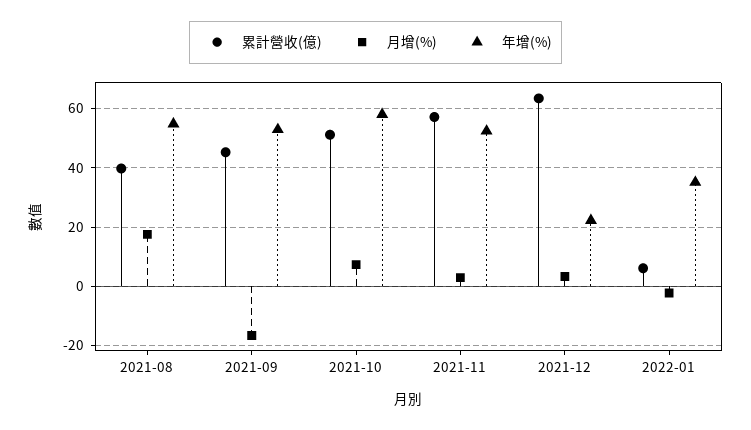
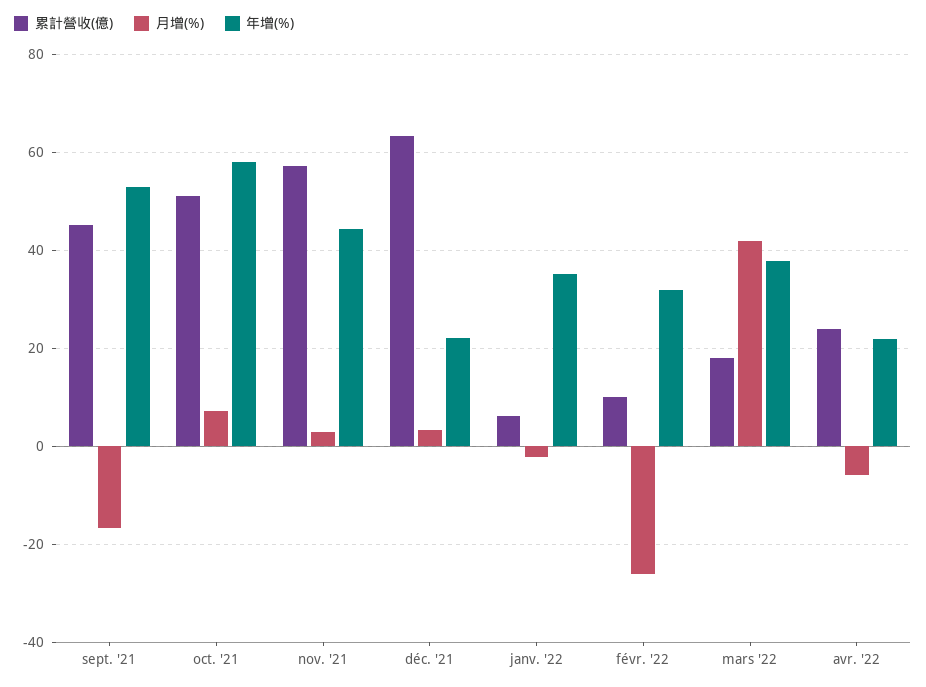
累計營收(億), 2021-08: 40 -> none
月增(%), 2021-08: 17.5 -> none
年增(%), 2021-08: 55 -> none
年增(%), 2021-11: 52.5 -> 44
累計營收(億), févr. '22: none -> 10
月增(%), févr. '22: none -> -26
年增(%), févr. '22: none -> 32
累計營收(億), mars '22: none -> 18
月增(%), mars '22: none -> 42
年增(%), mars '22: none -> 38
累計營收(億), avr. '22: none -> 24
月增(%), avr. '22: none -> -6
年增(%), avr. '22: none -> 22

